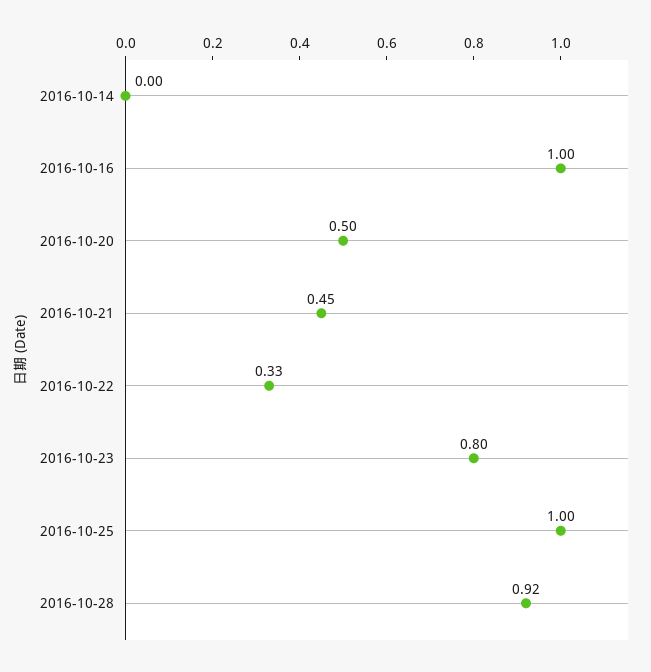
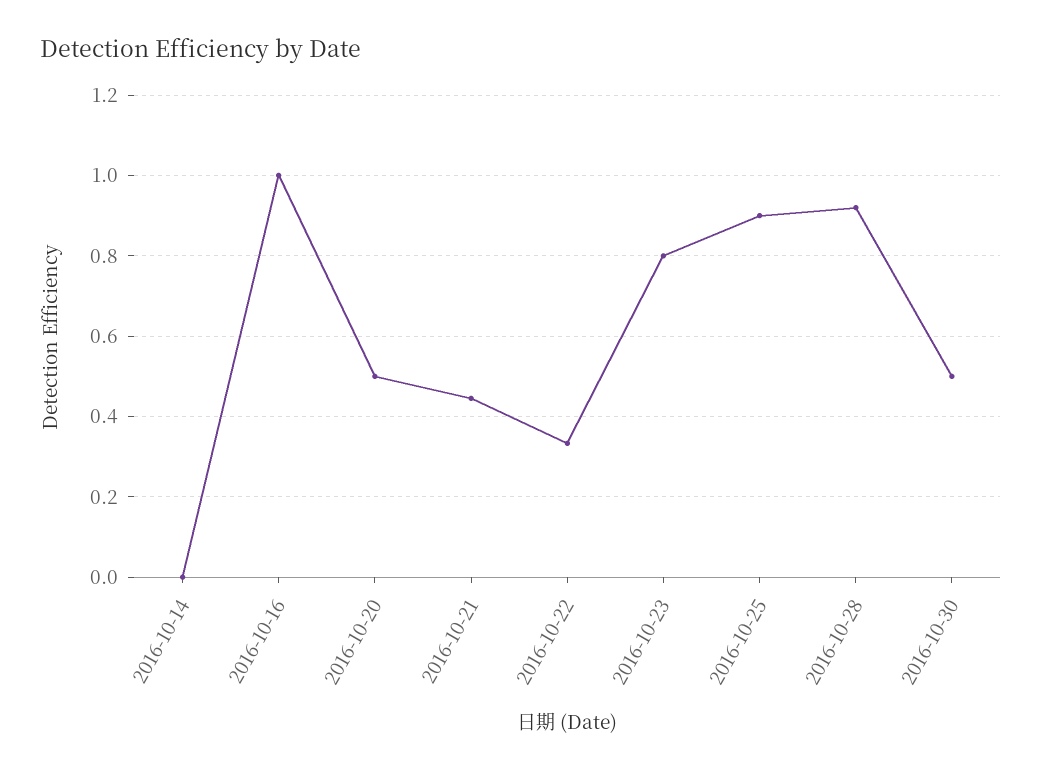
2016-10-25: 1 -> 0.9
2016-10-30: none -> 0.5

